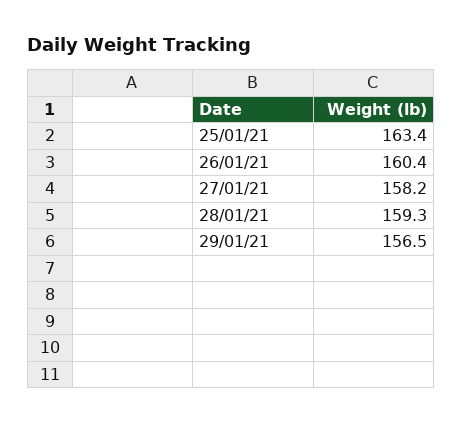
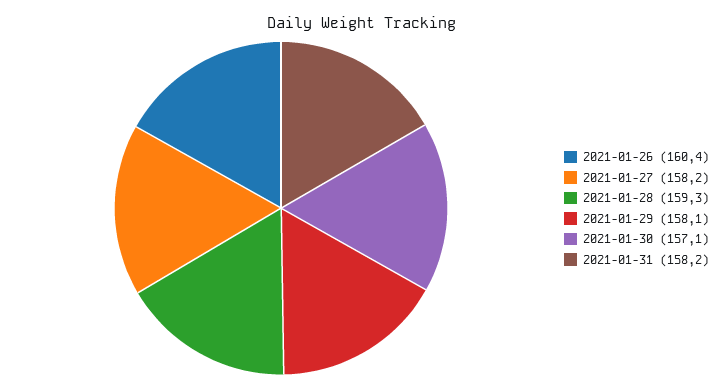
25/01/21: 163.4 -> none
29/01/21: 156.5 -> 158.1
2021-01-30: none -> 157.1
2021-01-31: none -> 158.2

